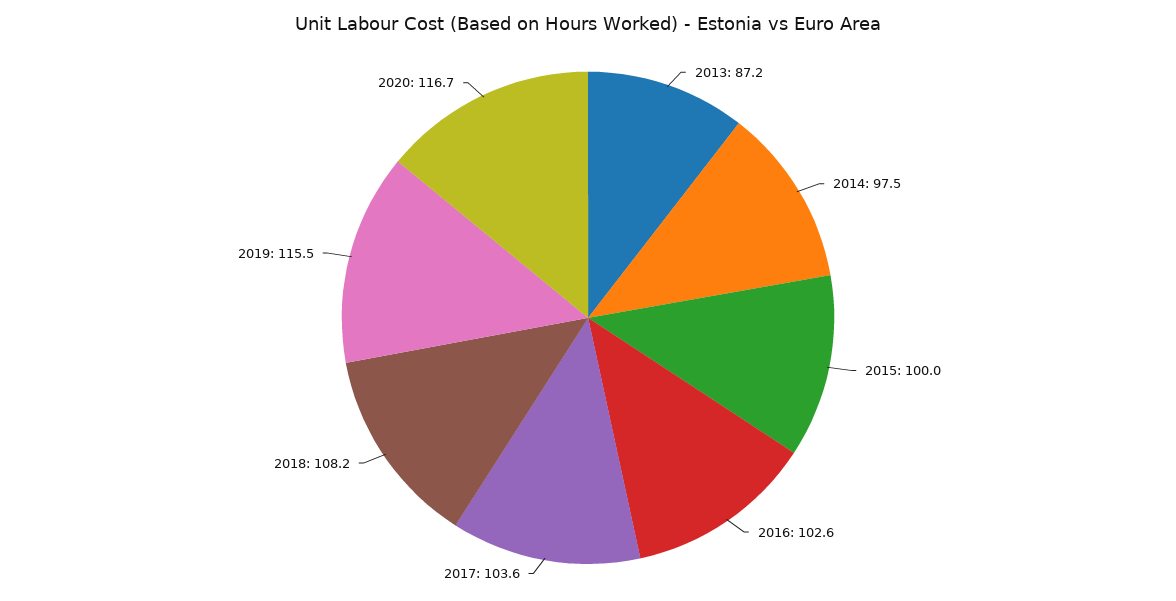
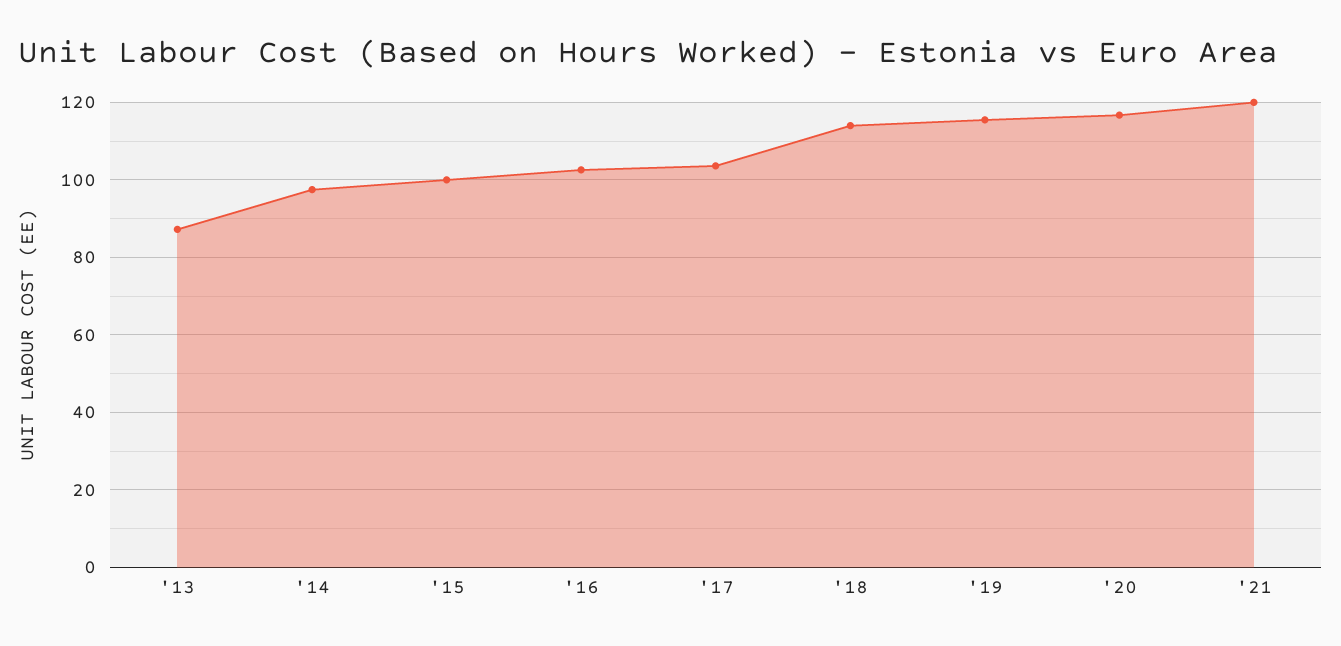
2018: 108.2 -> 114
'21: none -> 120

